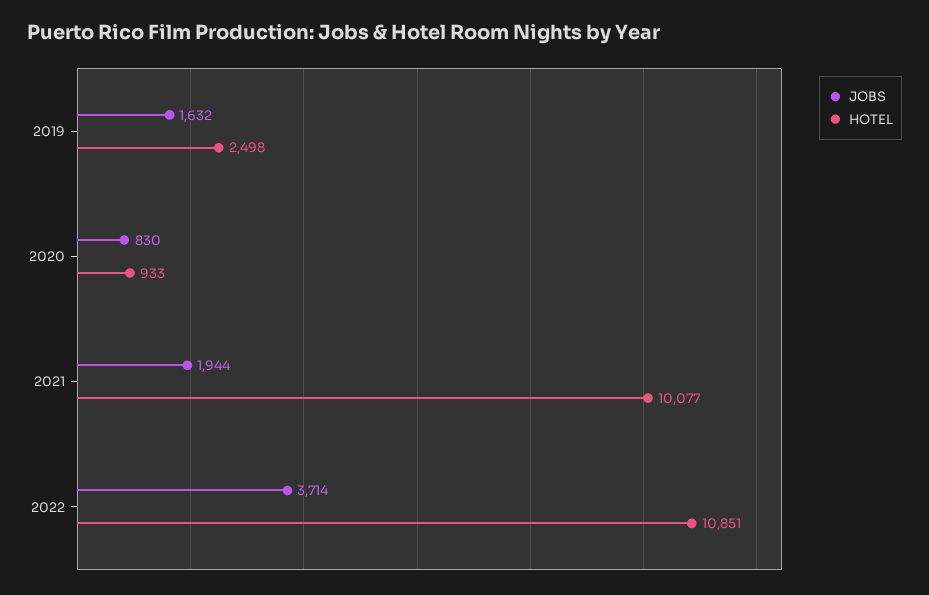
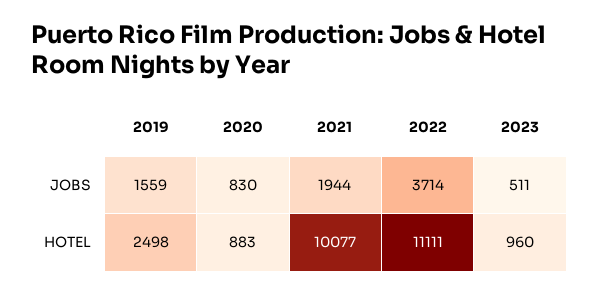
JOBS, 2019: 1632 -> 1559
HOTEL, 2020: 933 -> 883
HOTEL, 2022: 10851 -> 11111
JOBS, 2023: none -> 511
HOTEL, 2023: none -> 960

